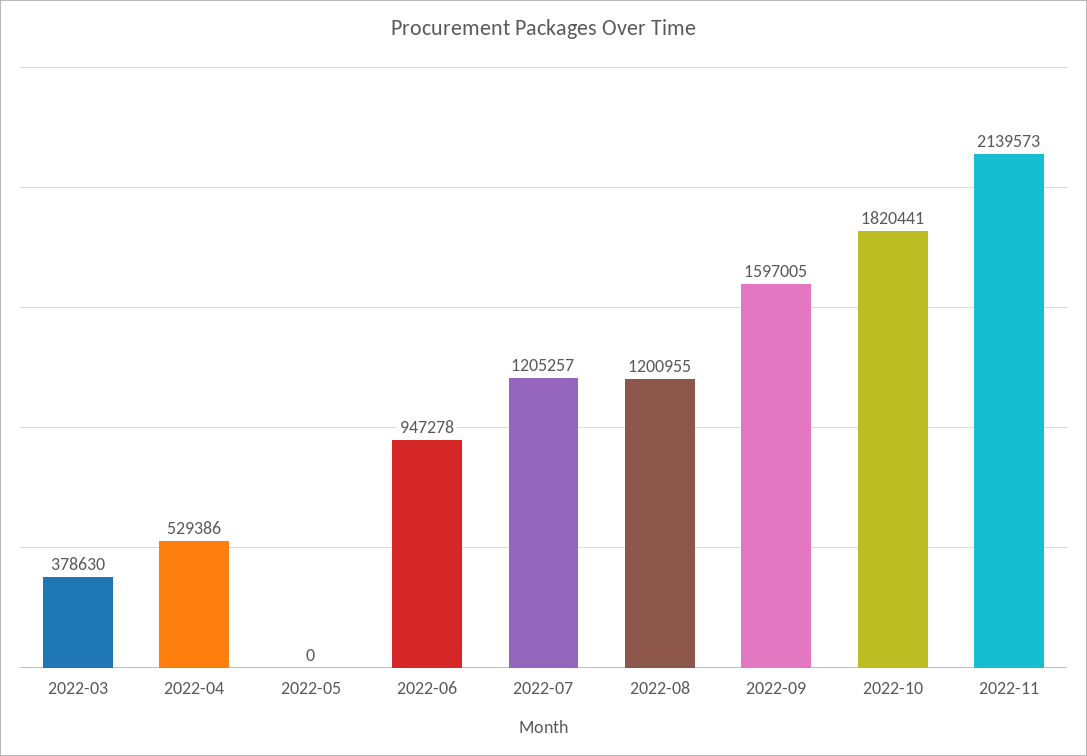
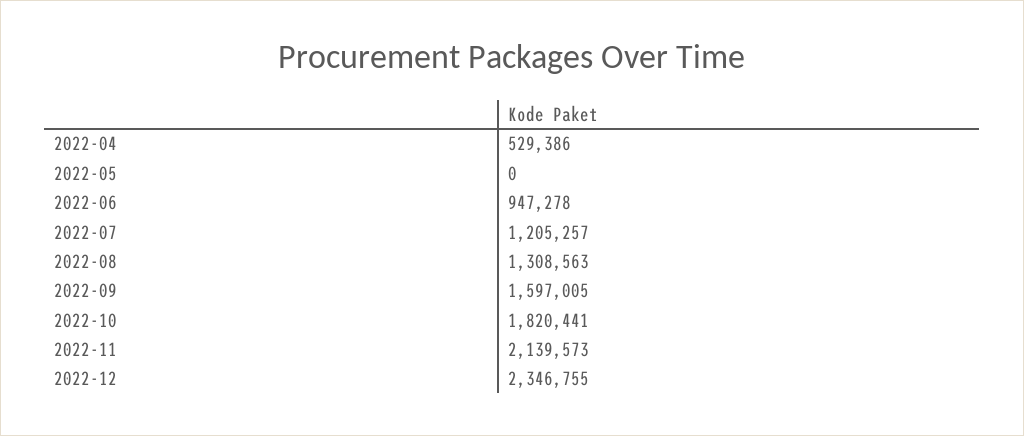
2022-03: 378630 -> none
2022-08: 1200955 -> 1308563
2022-12: none -> 2346755

